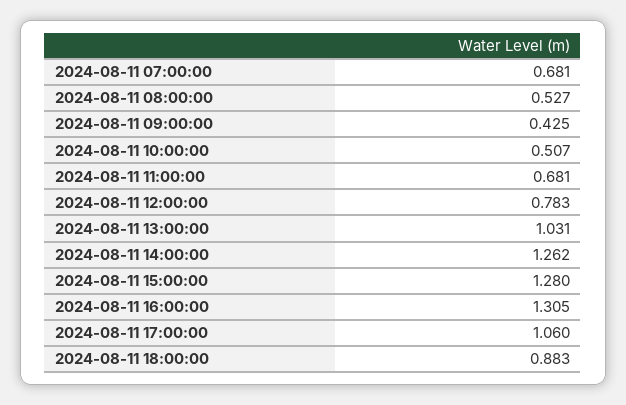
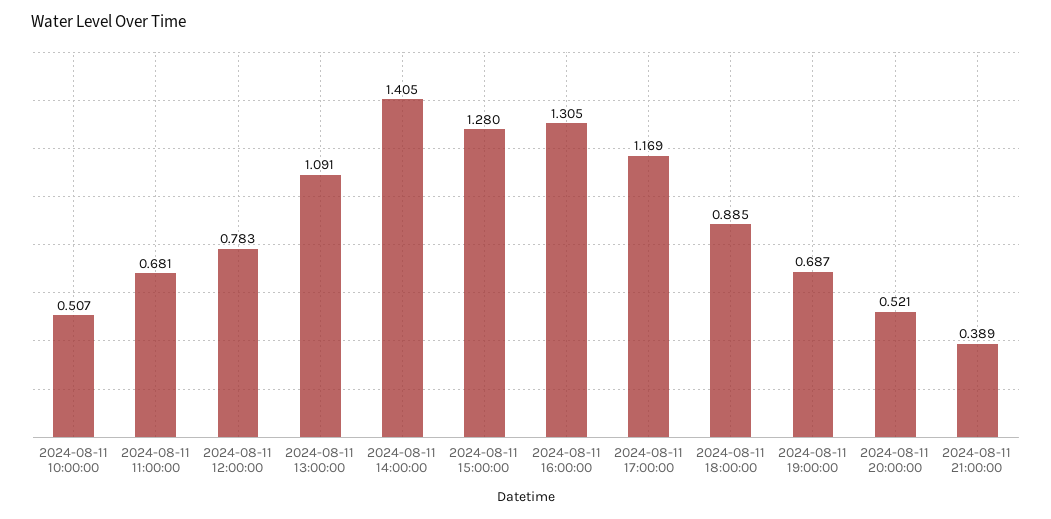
2024-08-11 07:00:00: 0.681 -> none
2024-08-11 08:00:00: 0.527 -> none
2024-08-11 09:00:00: 0.425 -> none
2024-08-11 13:00:00: 1.031 -> 1.091
2024-08-11 14:00:00: 1.262 -> 1.405
2024-08-11 17:00:00: 1.06 -> 1.169
2024-08-11 18:00:00: 0.883 -> 0.885
2024-08-11 19:00:00: none -> 0.687
2024-08-11 20:00:00: none -> 0.521
2024-08-11 21:00:00: none -> 0.389

